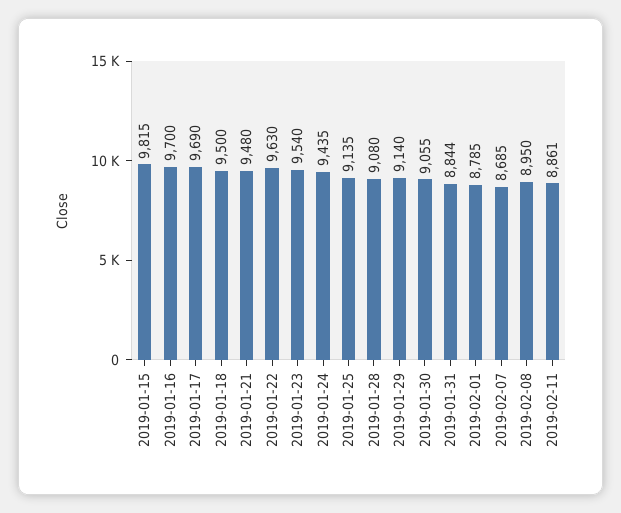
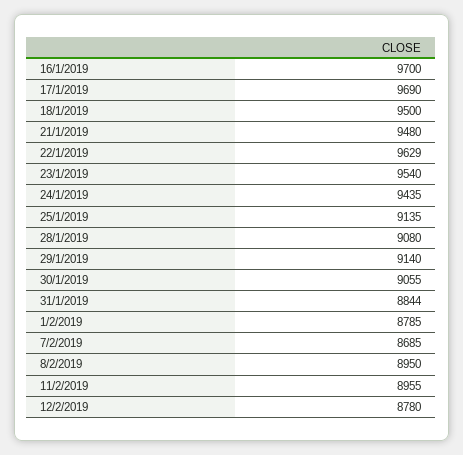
2019-01-15: 9815 -> none
2019-01-22: 9630 -> 9629
2019-02-11: 8861 -> 8955
12/2/2019: none -> 8780

